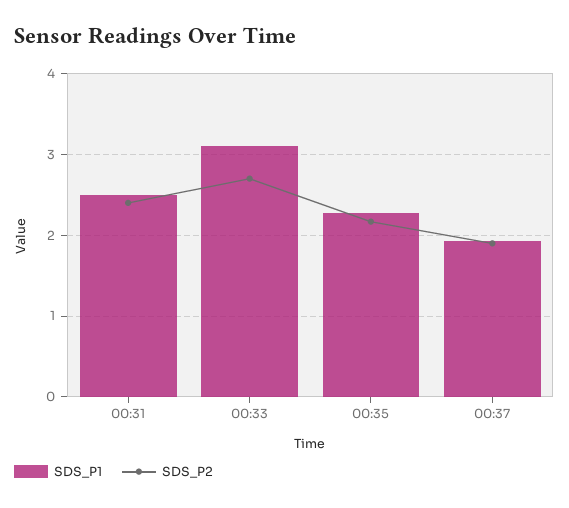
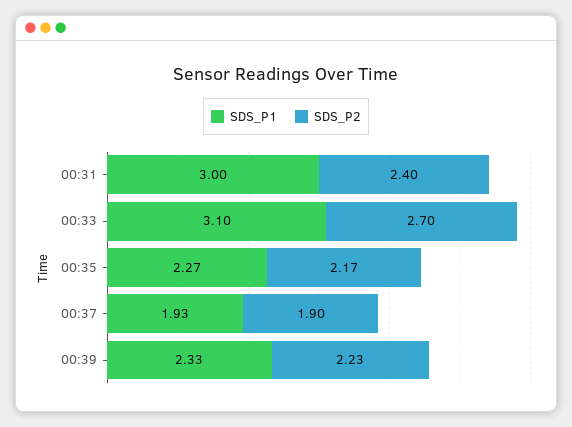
SDS_P1, 00:31: 2.5 -> 3
SDS_P1, 00:39: none -> 2.33
SDS_P2, 00:39: none -> 2.23

